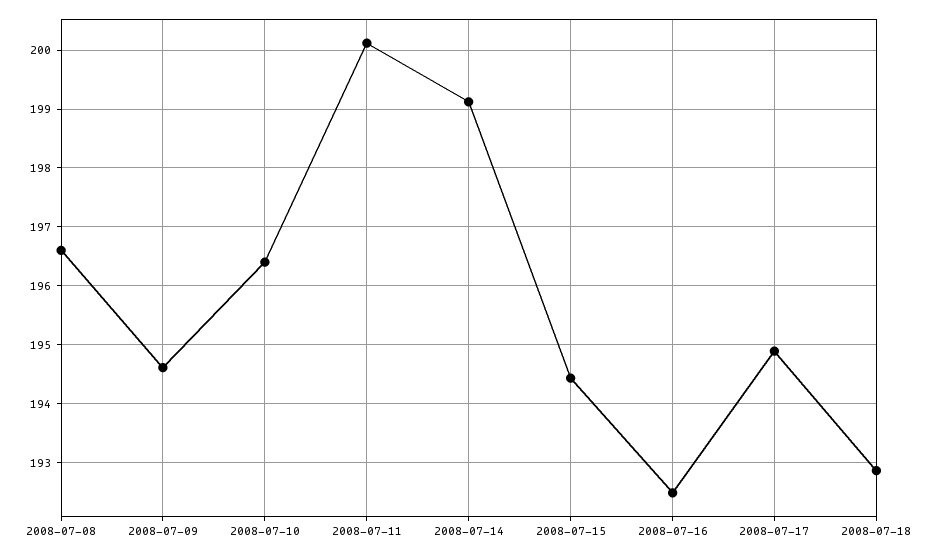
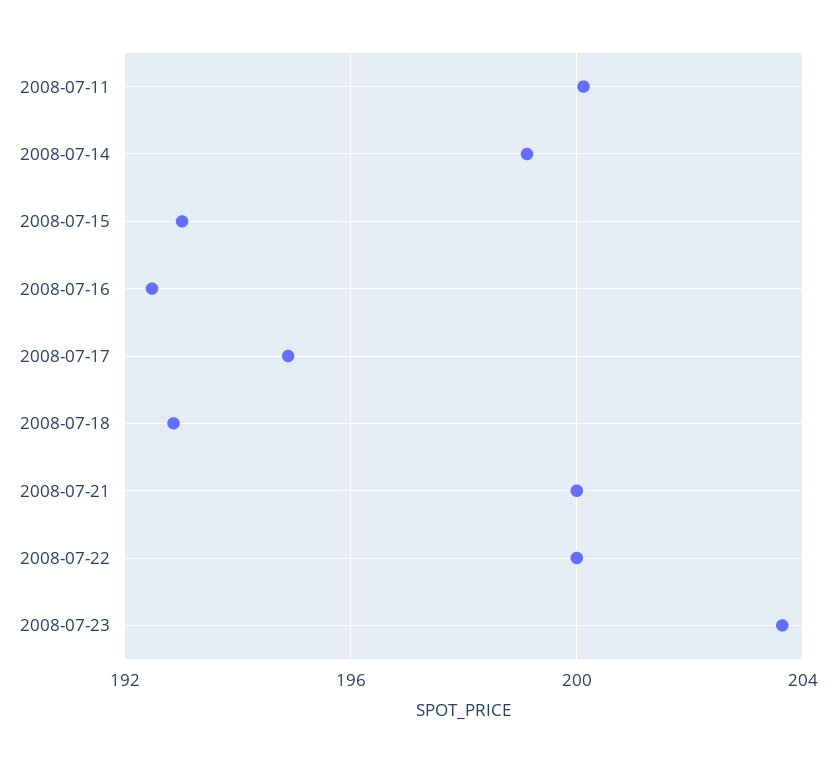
2008-07-08: 196.6 -> none
2008-07-09: 194.6 -> none
2008-07-10: 196.4 -> none
2008-07-15: 194.4 -> 193
2008-07-21: none -> 200
2008-07-22: none -> 200
2008-07-23: none -> 203.5

